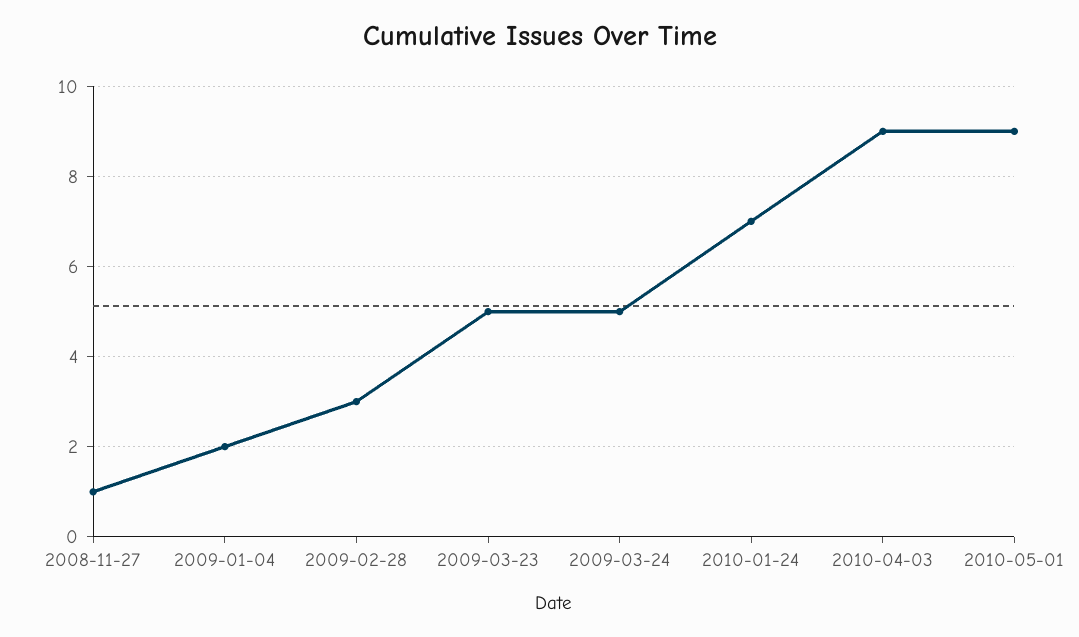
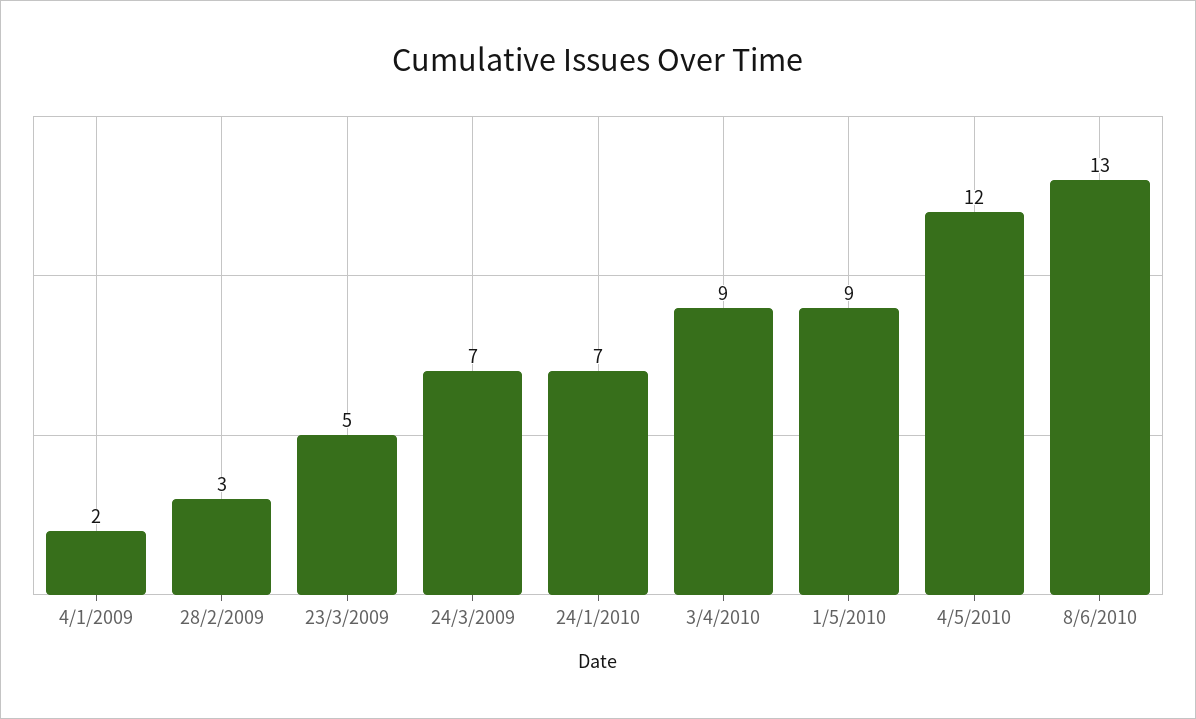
2008-11-27: 1 -> none
2009-03-24: 5 -> 7
4/5/2010: none -> 12
8/6/2010: none -> 13

